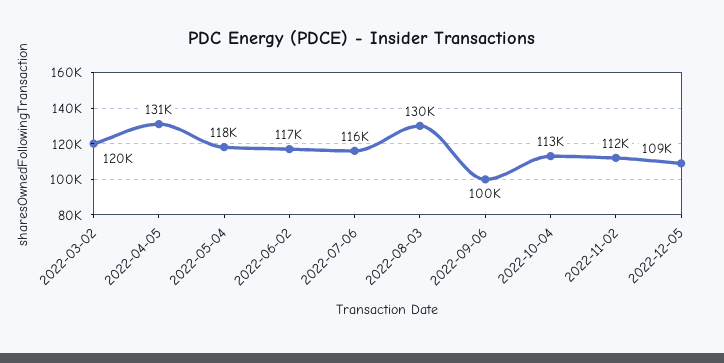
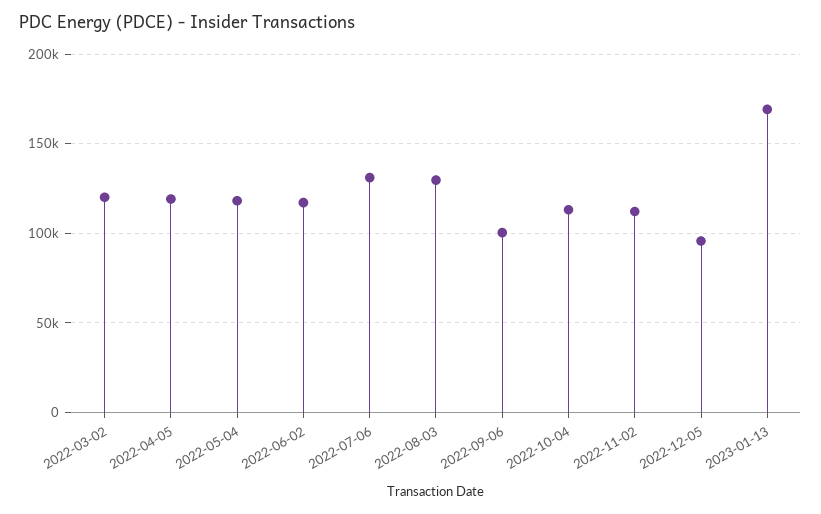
2022-04-05: 131000 -> 120000
2022-07-06: 116000 -> 130000
2022-12-05: 109000 -> 95000
2023-01-13: none -> 170000

